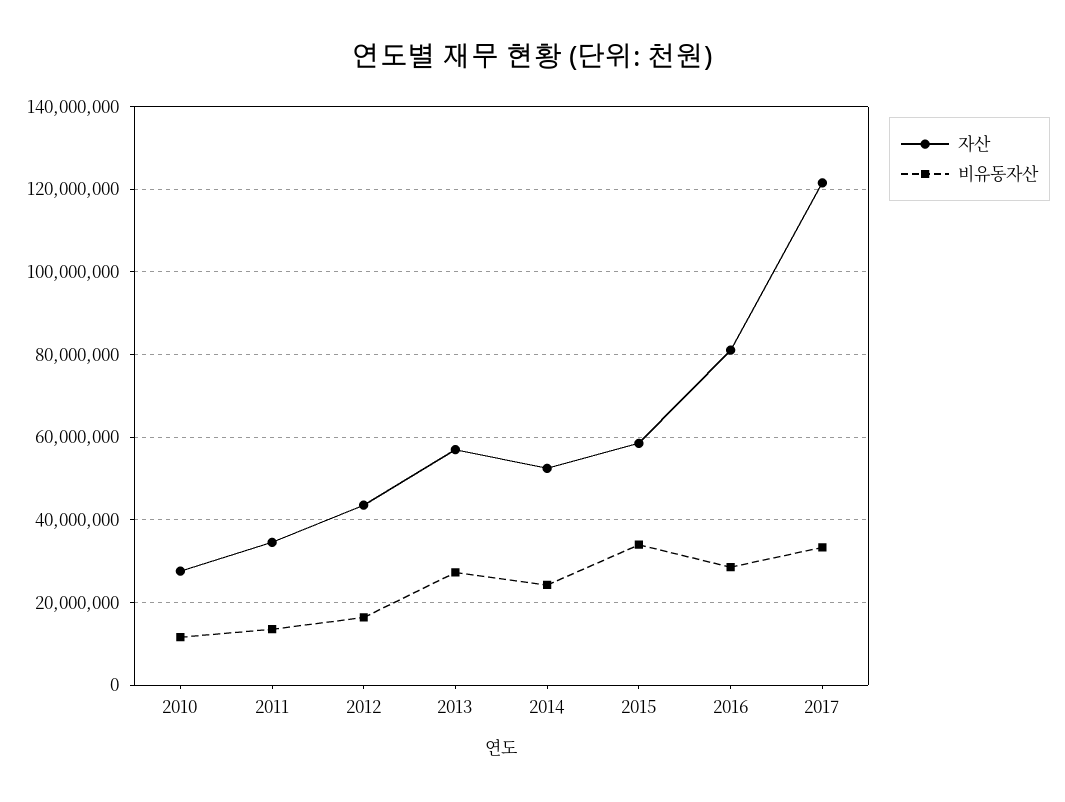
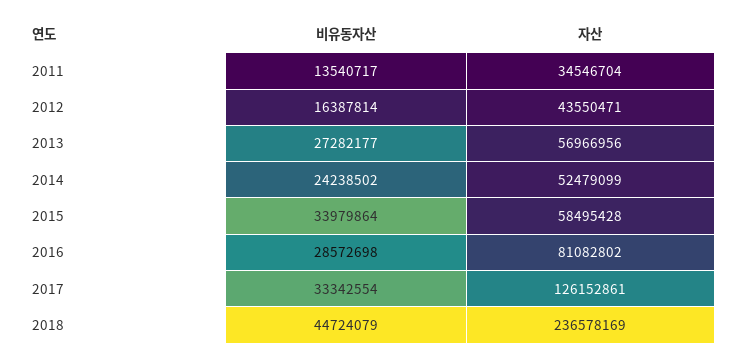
자산, 2010: 28000000 -> none
비유동자산, 2010: 12000000 -> none
자산, 2017: 122000000 -> 126152861
비유동자산, 2018: none -> 44724079
자산, 2018: none -> 236578169

